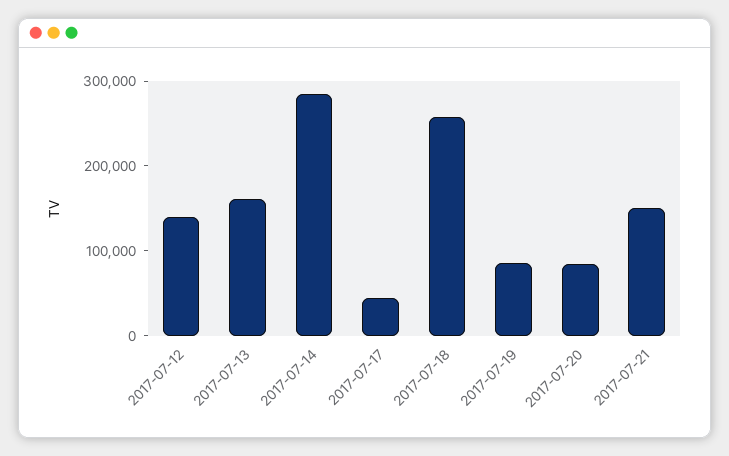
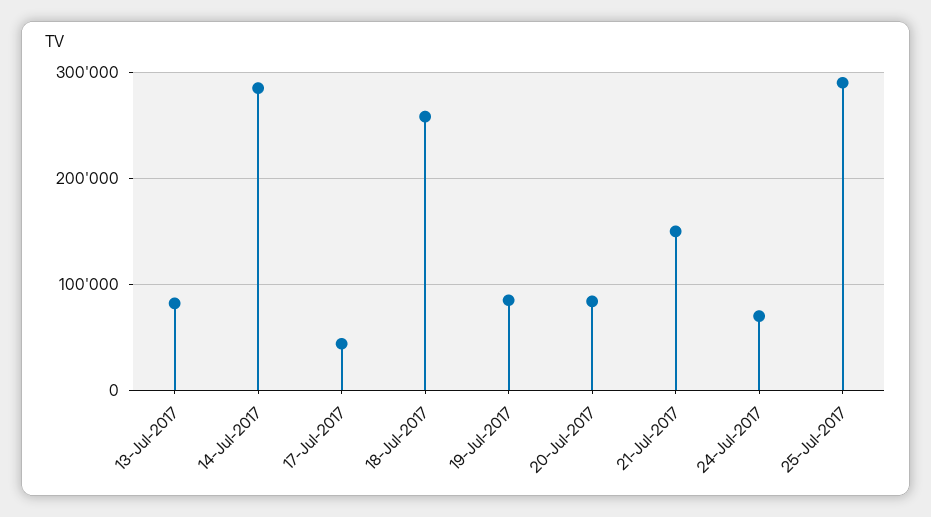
2017-07-12: 140000 -> none
2017-07-13: 160000 -> 80000
24-Jul-2017: none -> 70000
25-Jul-2017: none -> 290000

